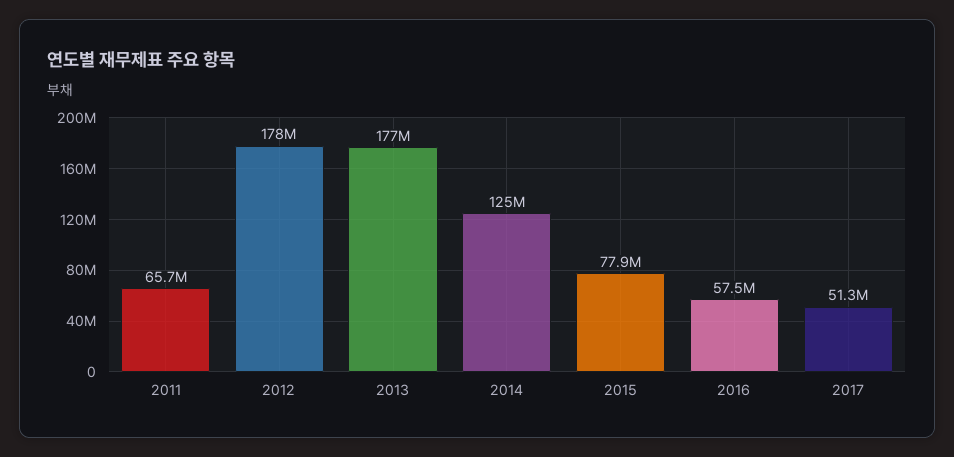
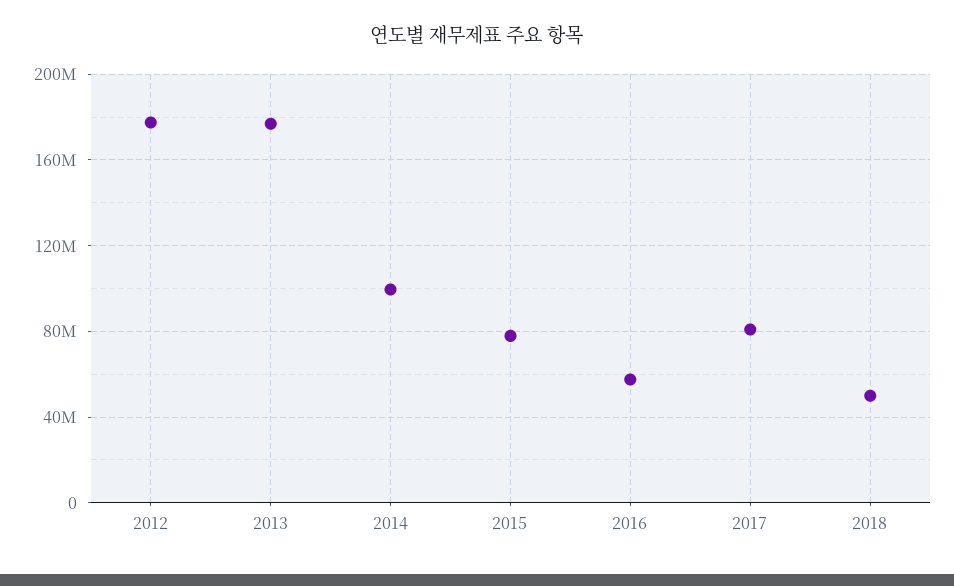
2011: 65700000 -> none
2014: 125000000 -> 100000000
2017: 51300000 -> 80000000
2018: none -> 50000000

